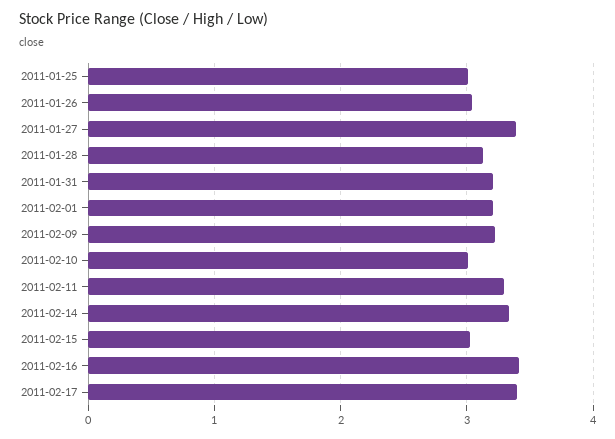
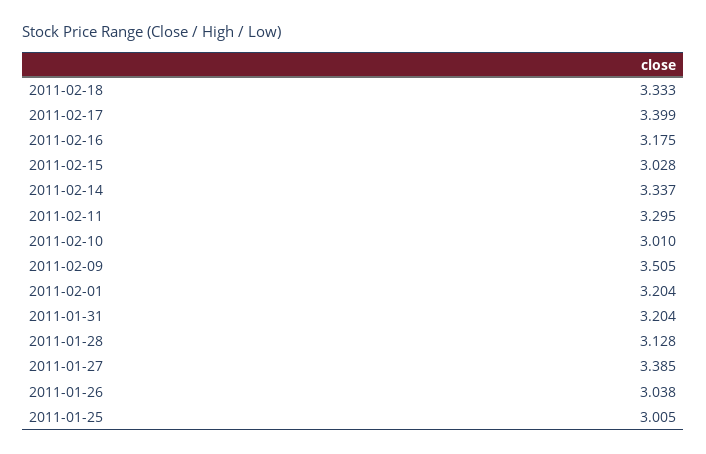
2011-02-09: 3.2 -> 3.505
2011-02-16: 3.4 -> 3.175
2011-02-18: none -> 3.333

